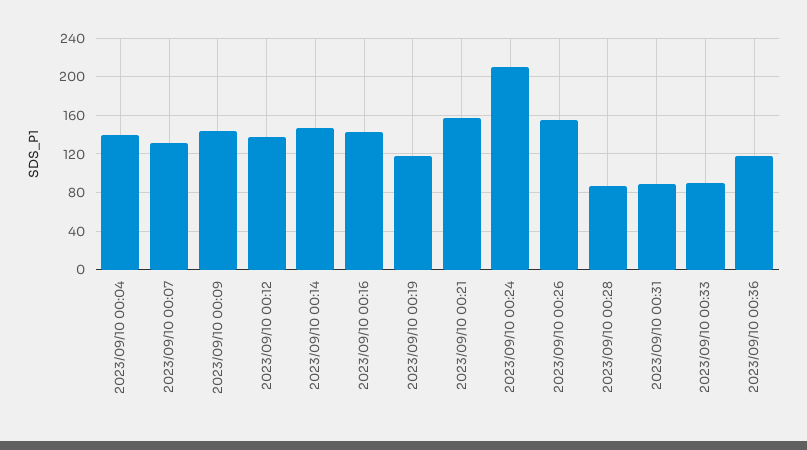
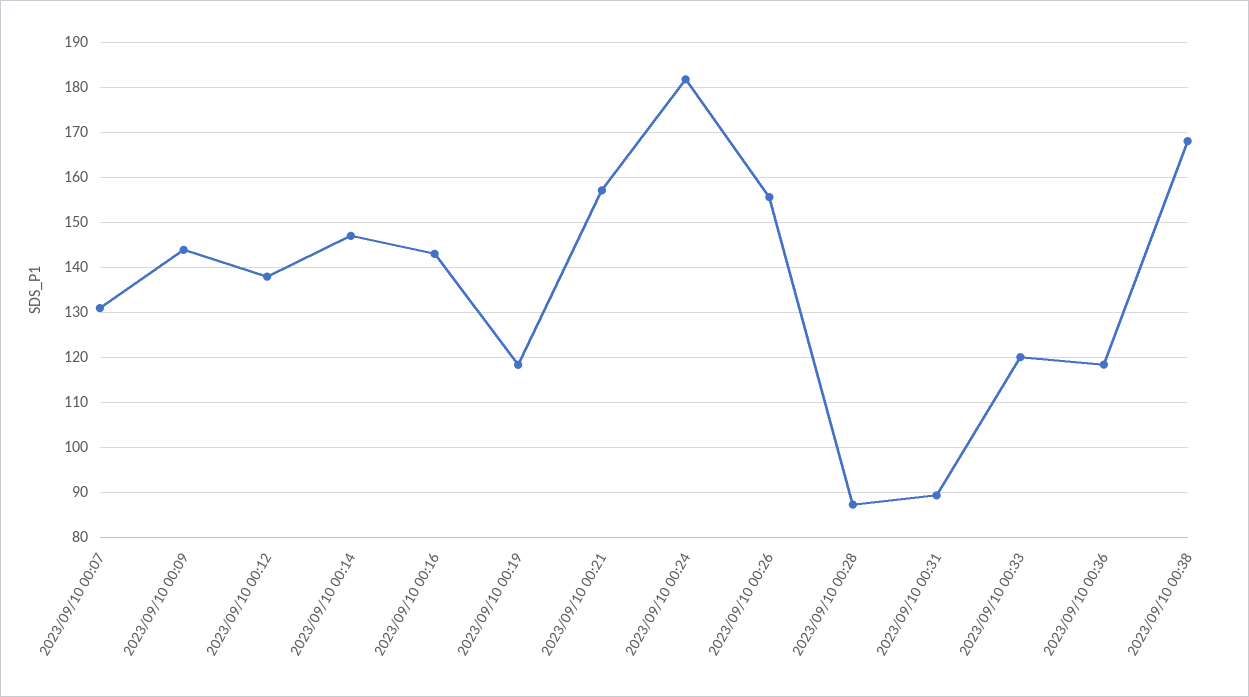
2023/09/10 00:04: 140 -> none
2023/09/10 00:24: 210 -> 182
2023/09/10 00:33: 90 -> 120
2023/09/10 00:38: none -> 168

